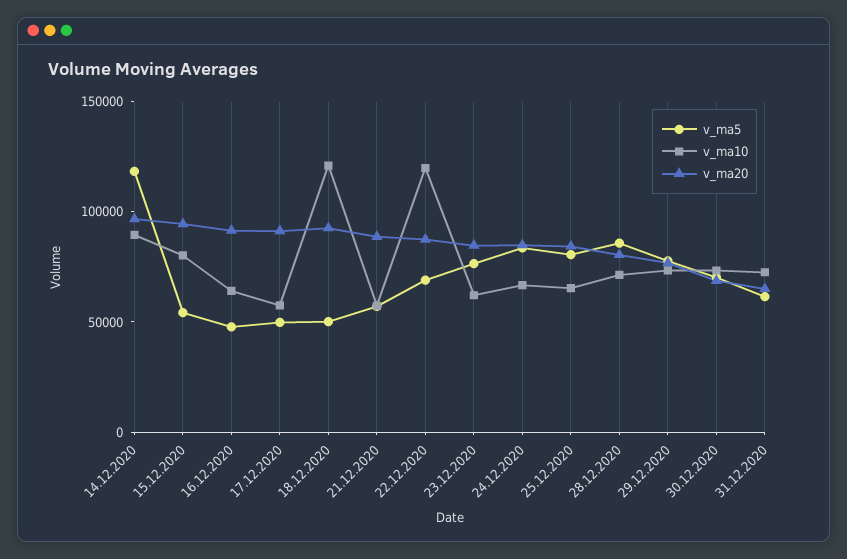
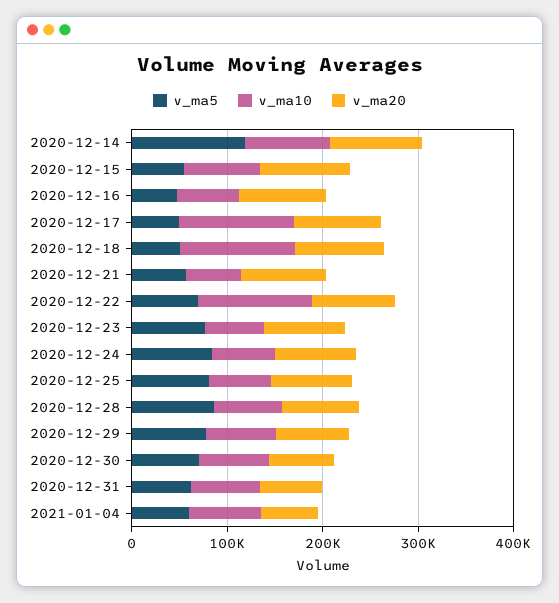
v_ma10, 17.12.2020: 60000 -> 120000
v_ma5, 2021-01-04: none -> 60000
v_ma10, 2021-01-04: none -> 80000
v_ma20, 2021-01-04: none -> 60000

